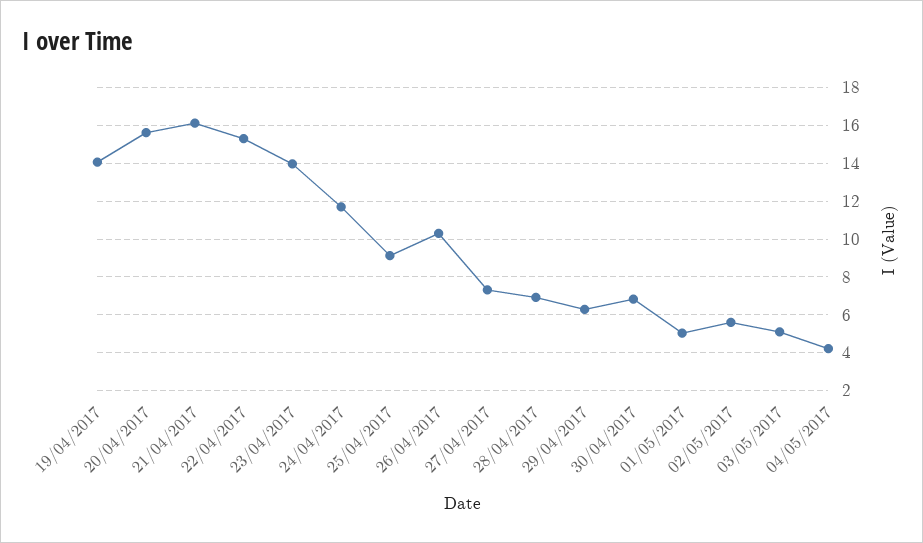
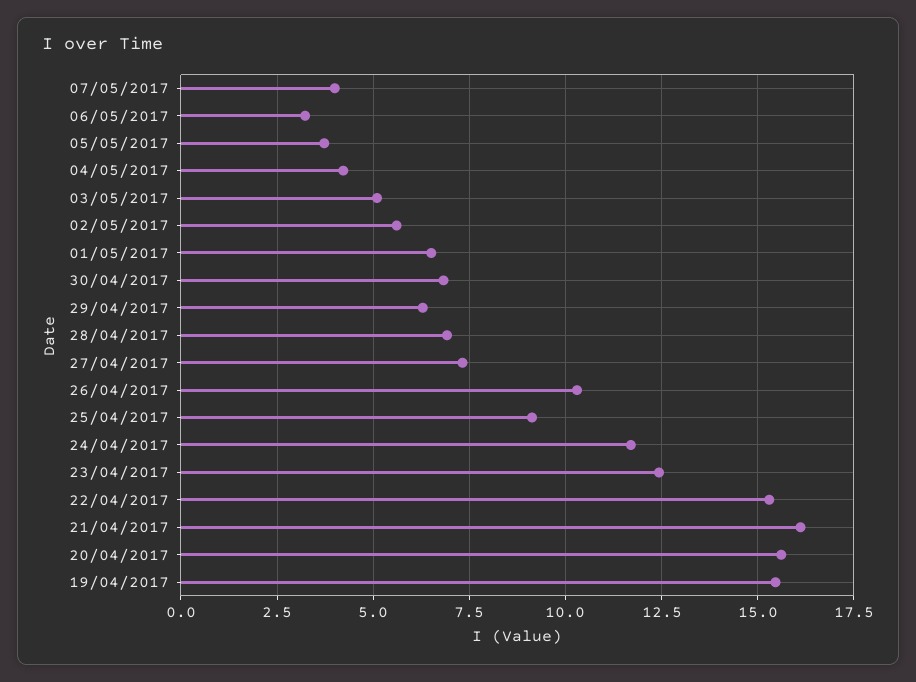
19/04/2017: 14 -> 15.5
23/04/2017: 14 -> 12.5
01/05/2017: 5 -> 6.5
07/05/2017: none -> 4
06/05/2017: none -> 3.25
05/05/2017: none -> 3.75

